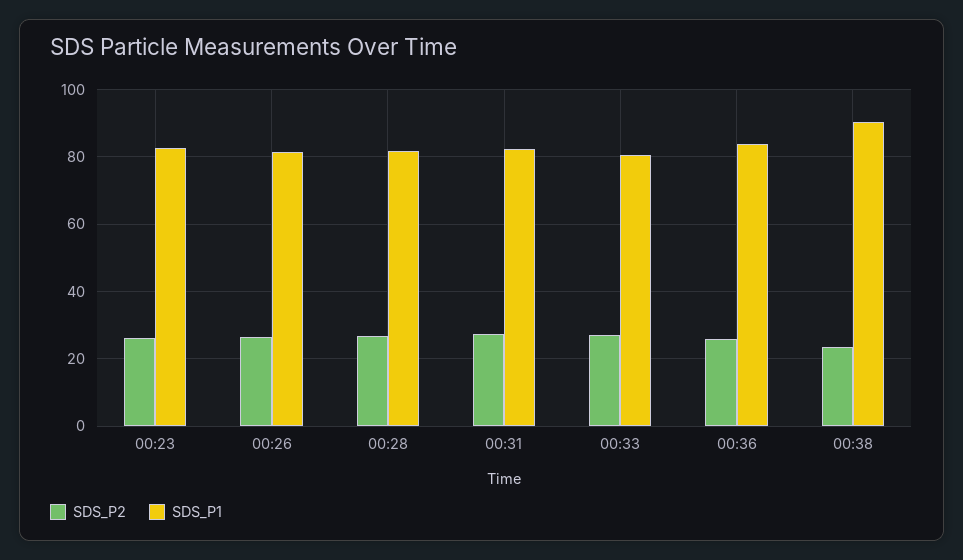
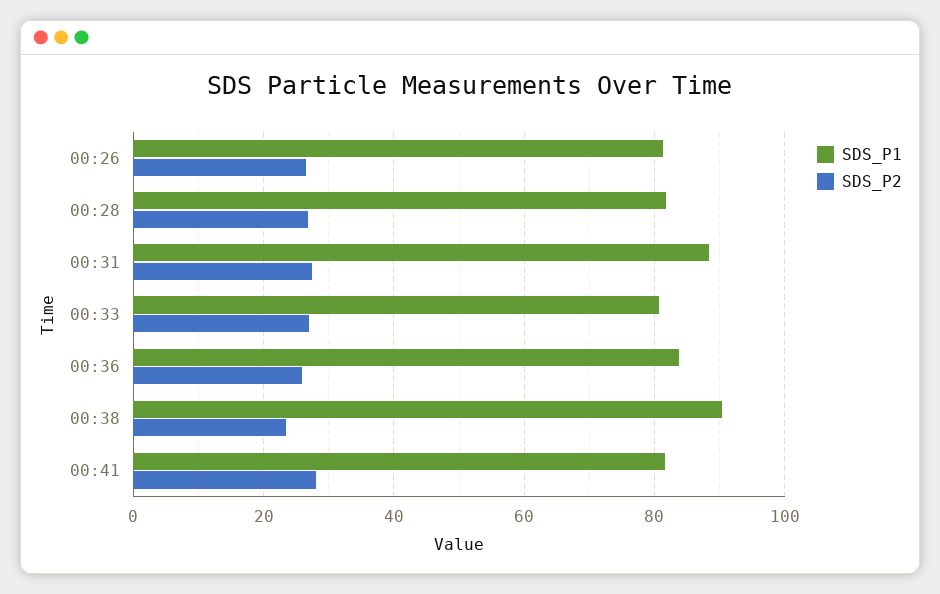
SDS_P2, 00:23: 26 -> none
SDS_P1, 00:23: 82 -> none
SDS_P1, 00:31: 82 -> 88
SDS_P1, 00:41: none -> 82
SDS_P2, 00:41: none -> 28

